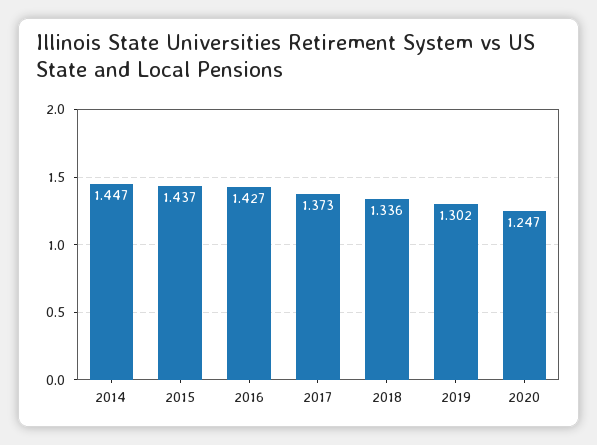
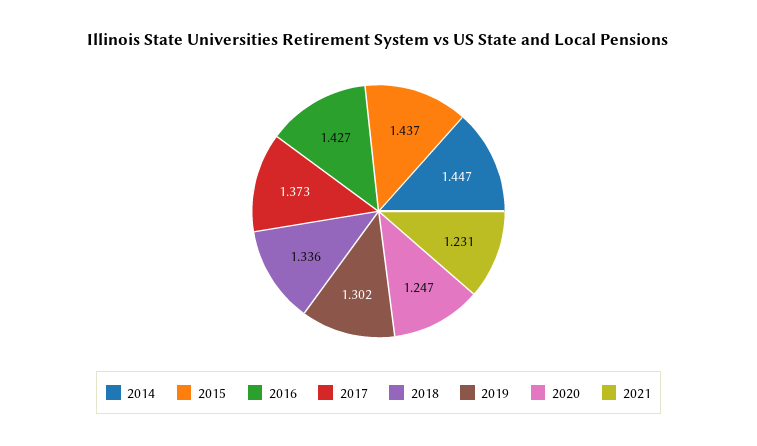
2021: none -> 1.231

